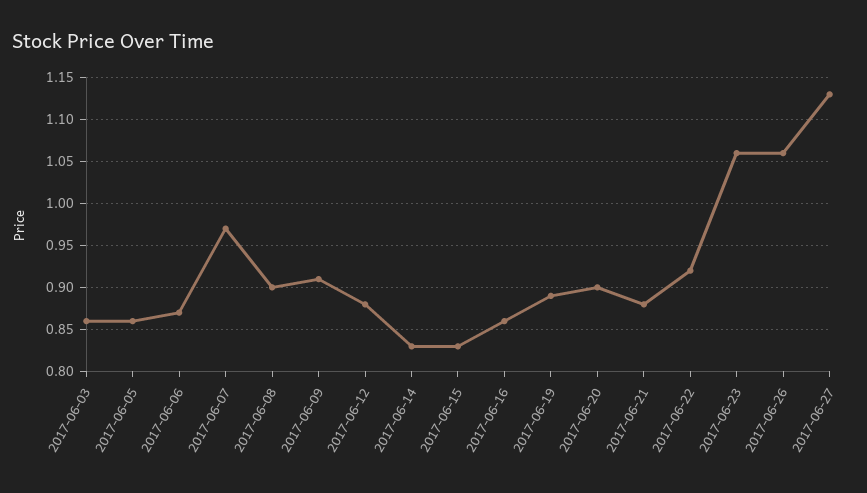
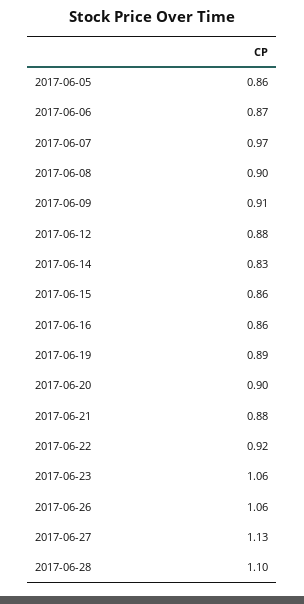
2017-06-03: 0.86 -> none
2017-06-15: 0.83 -> 0.86
2017-06-28: none -> 1.1

